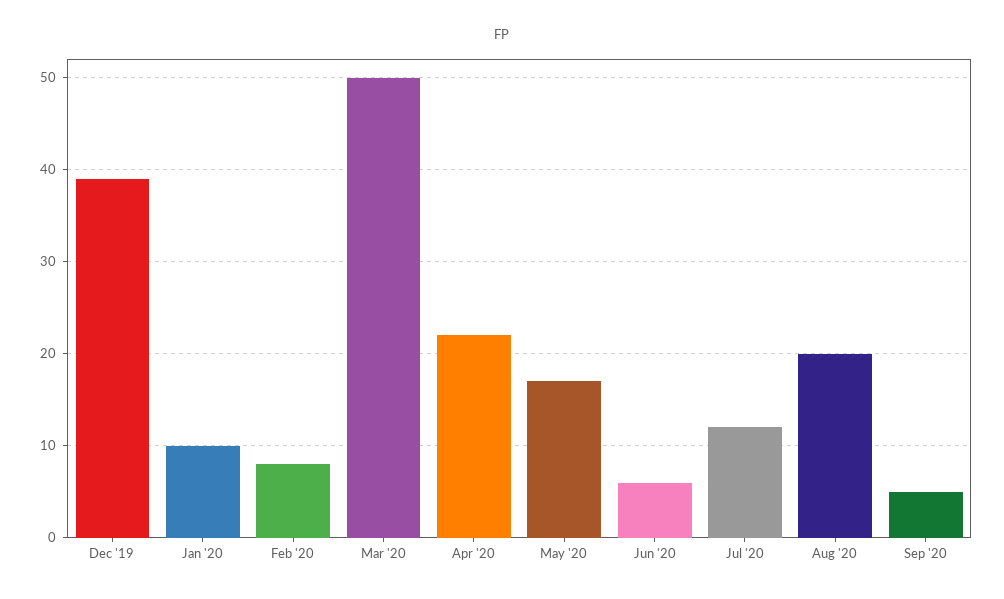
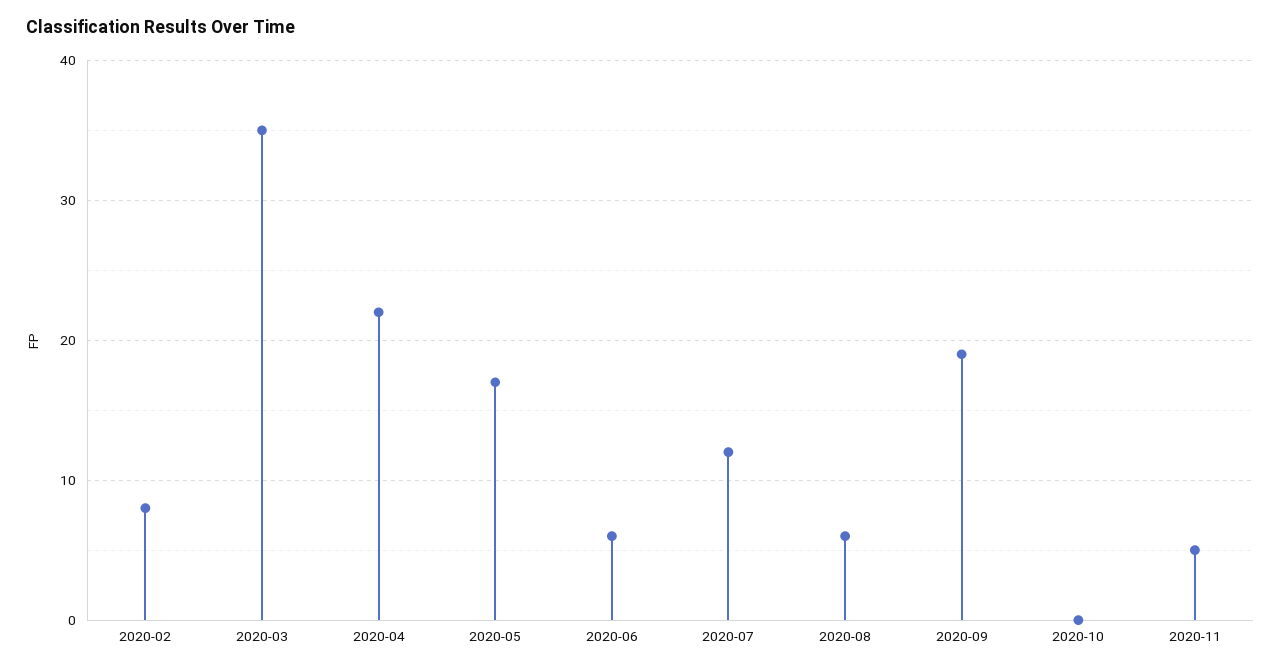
Dec '19: 39 -> none
Jan '20: 10 -> none
Mar '20: 50 -> 35
Aug '20: 20 -> 6
Sep '20: 5 -> 19
2020-10: none -> 0
2020-11: none -> 5

